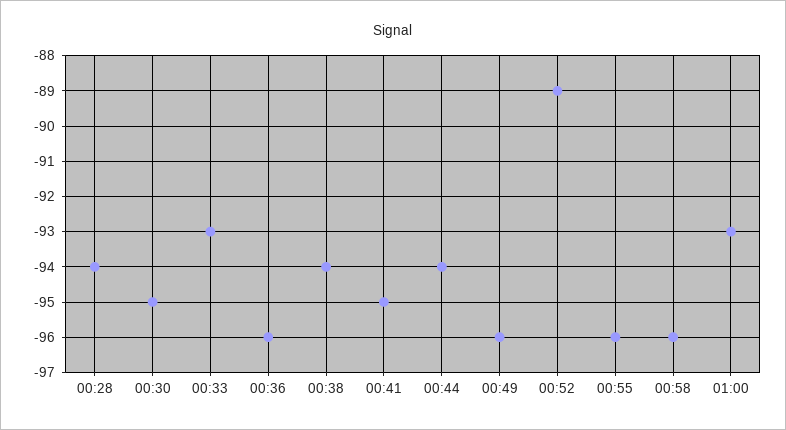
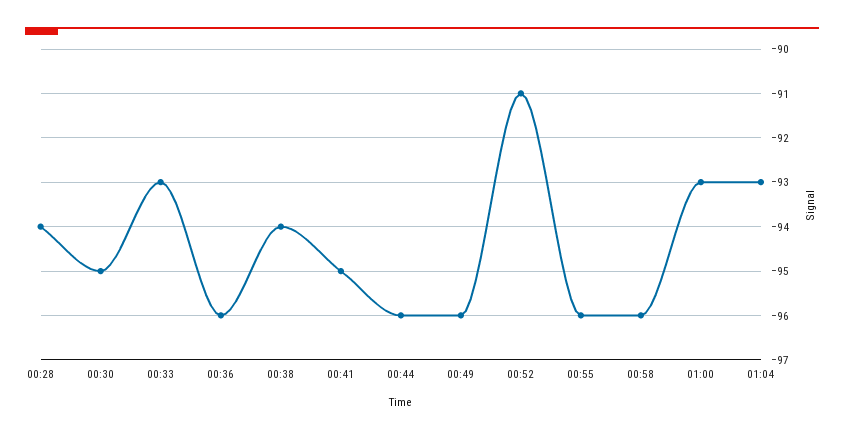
00:44: -94 -> -96
00:52: -89 -> -91
01:04: none -> -93

